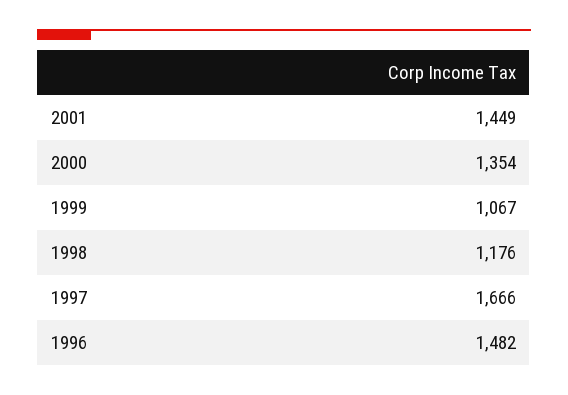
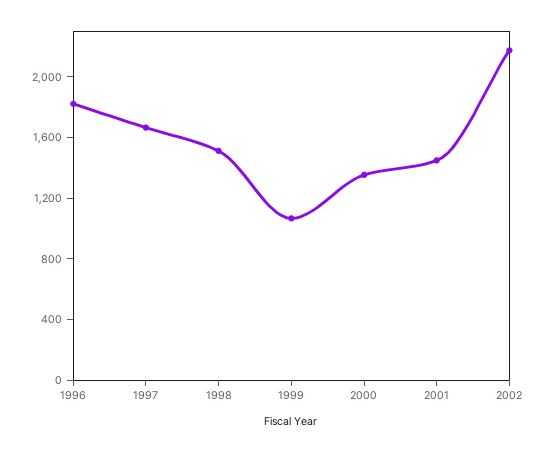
1998: 1176 -> 1500
1996: 1482 -> 1800
2002: none -> 2200

